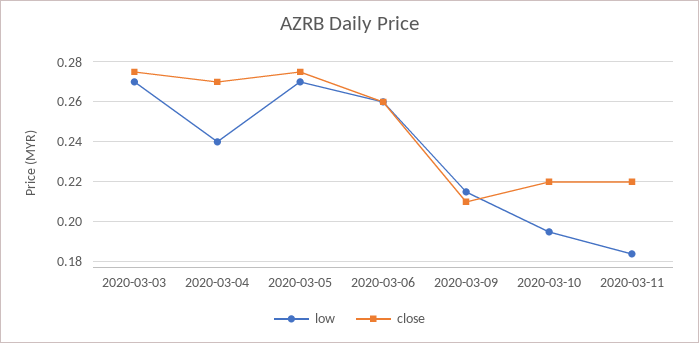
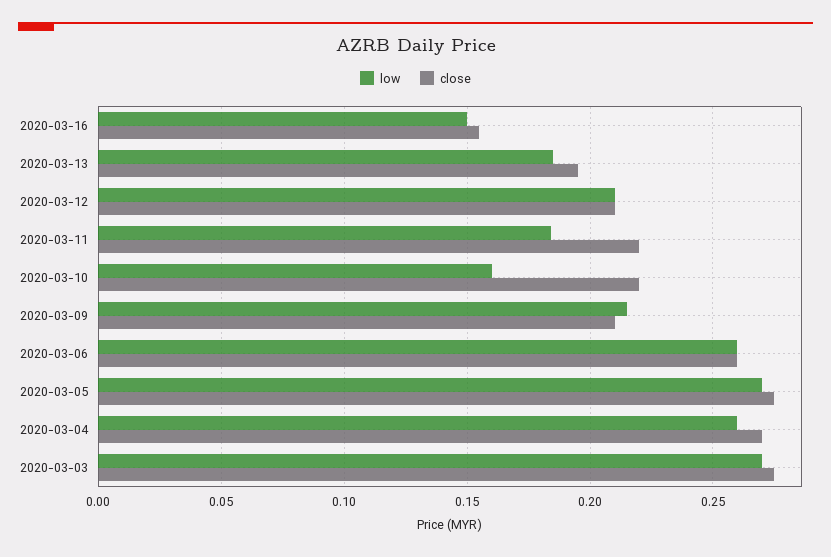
low, 2020-03-04: 0.24 -> 0.26
low, 2020-03-10: 0.195 -> 0.16
low, 2020-03-16: none -> 0.15
close, 2020-03-16: none -> 0.155
low, 2020-03-13: none -> 0.185
close, 2020-03-13: none -> 0.195
low, 2020-03-12: none -> 0.21
close, 2020-03-12: none -> 0.21

